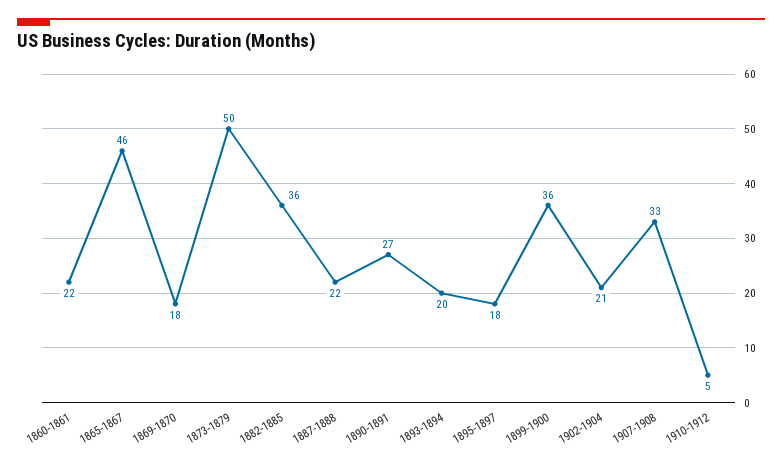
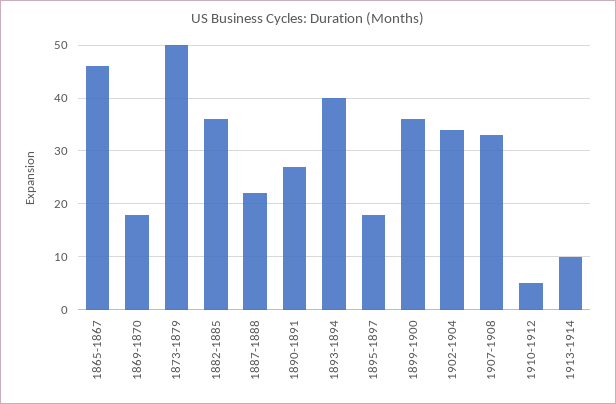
1860-1861: 22 -> none
1893-1894: 20 -> 40
1902-1904: 21 -> 35
1913-1914: none -> 10

